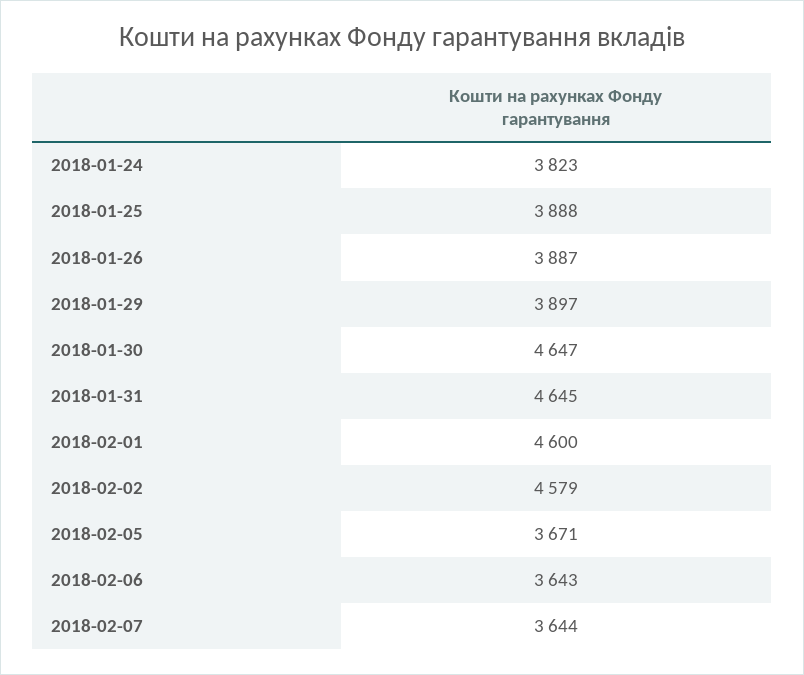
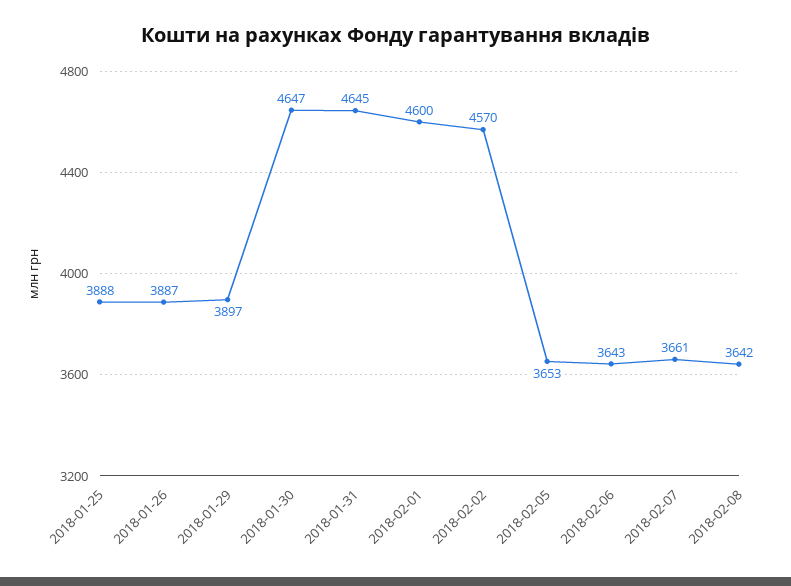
2018-01-24: 3823 -> none
2018-02-02: 4579 -> 4570
2018-02-05: 3671 -> 3653
2018-02-07: 3644 -> 3661
2018-02-08: none -> 3642

